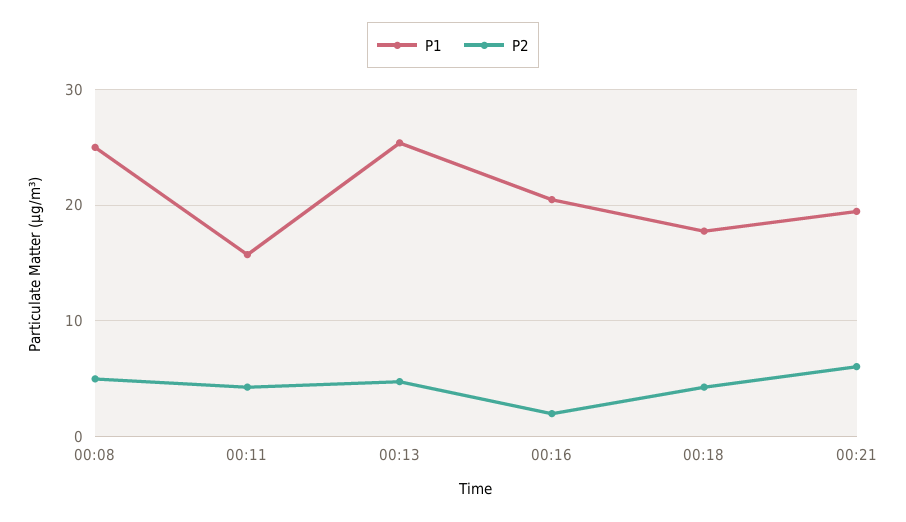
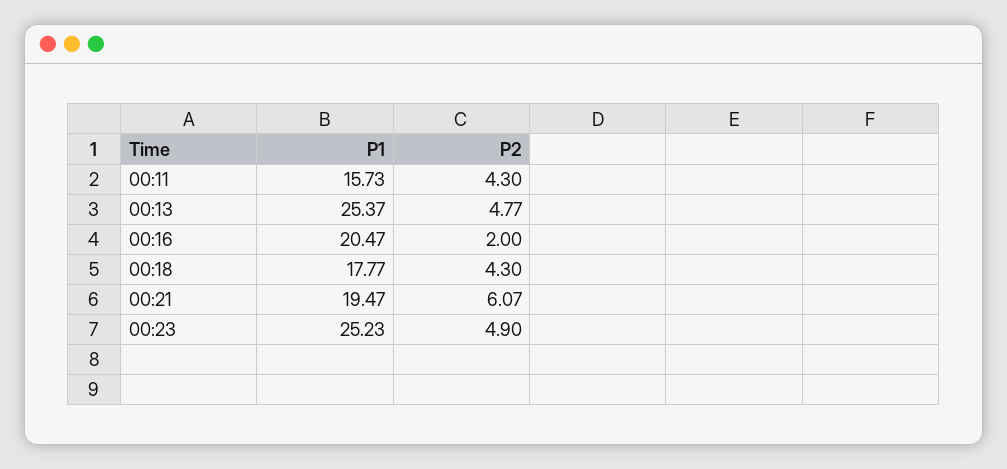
P1, 00:08: 25 -> none
P2, 00:08: 5 -> none
P1, 00:23: none -> 25.23
P2, 00:23: none -> 4.9

